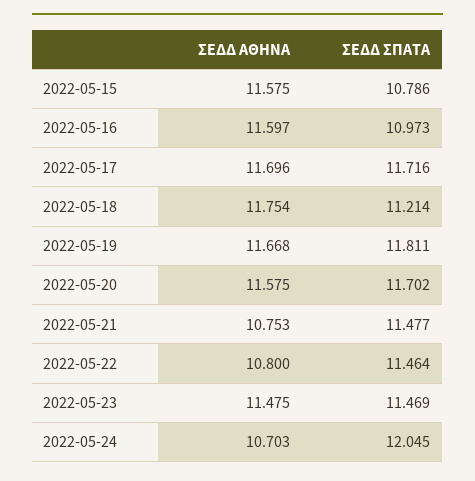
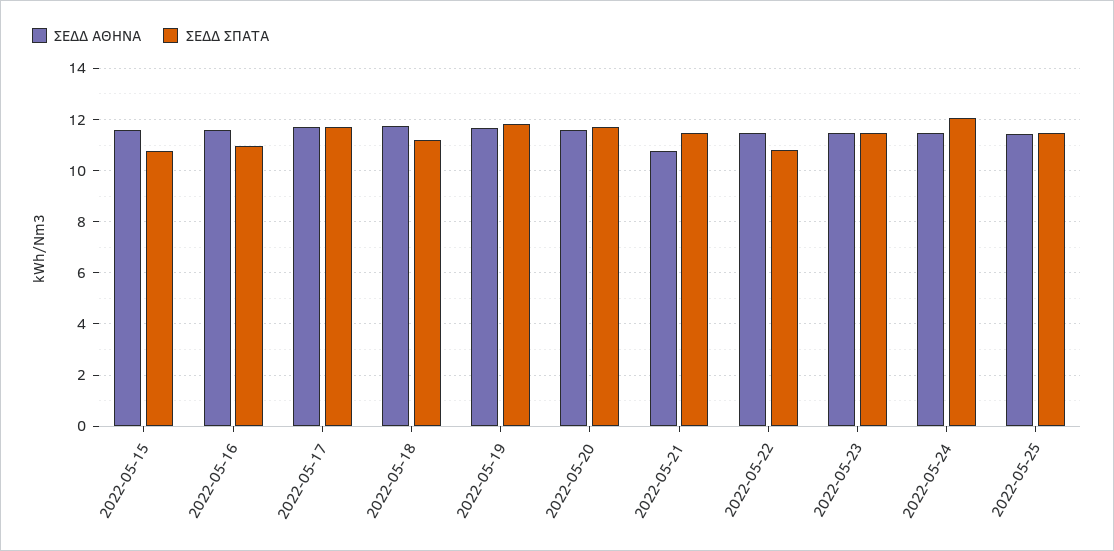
ΣΕΔΔ ΑΘΗΝΑ, 2022-05-22: 10.8 -> 11.5
ΣΕΔΔ ΣΠΑΤΑ, 2022-05-22: 11.464 -> 10.75
ΣΕΔΔ ΑΘΗΝΑ, 2022-05-24: 10.703 -> 11.5
ΣΕΔΔ ΑΘΗΝΑ, 2022-05-25: none -> 11.5
ΣΕΔΔ ΣΠΑΤΑ, 2022-05-25: none -> 11.5

